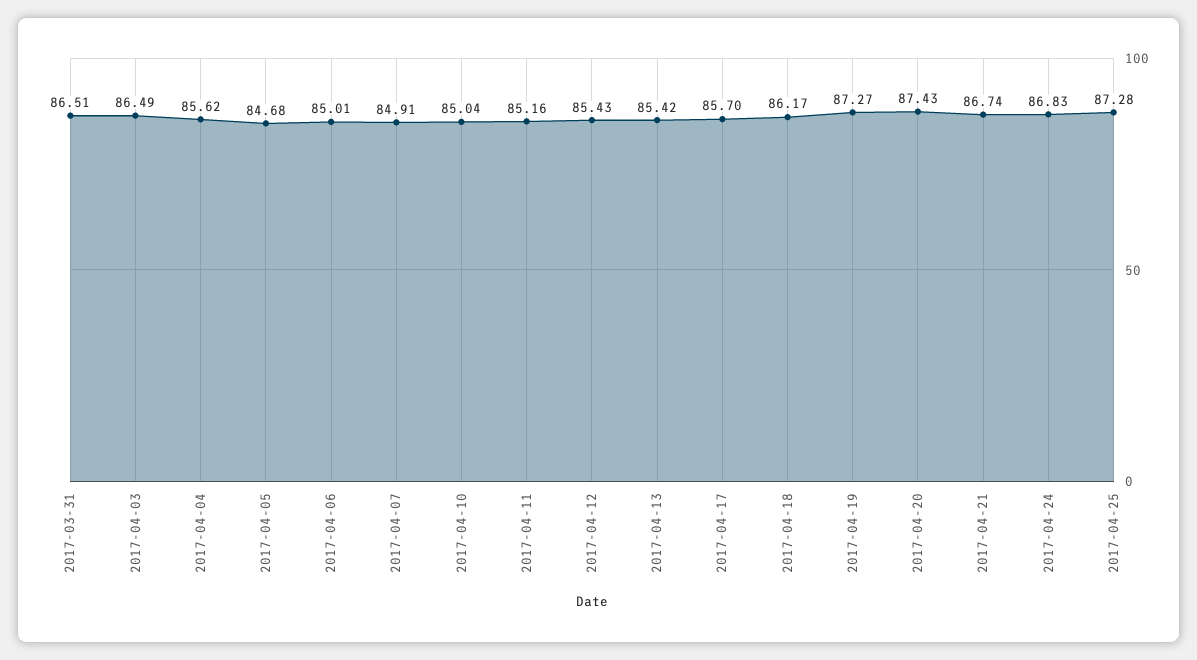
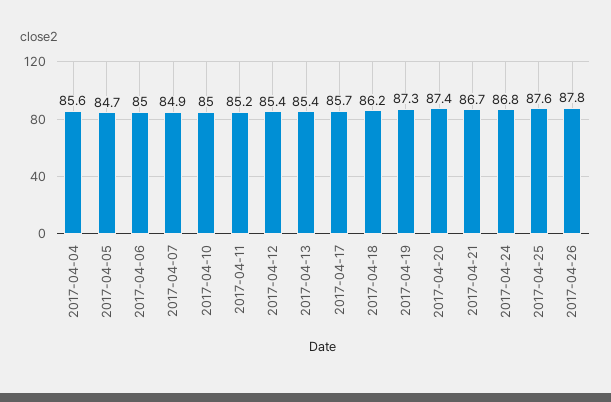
2017-03-31: 86.51 -> none
2017-04-03: 86.49 -> none
2017-04-25: 87.28 -> 87.6
2017-04-26: none -> 87.8

